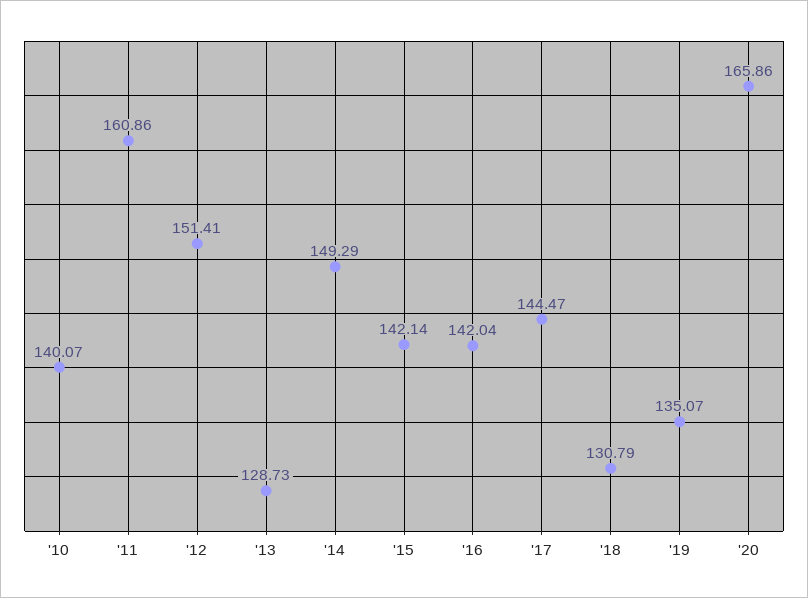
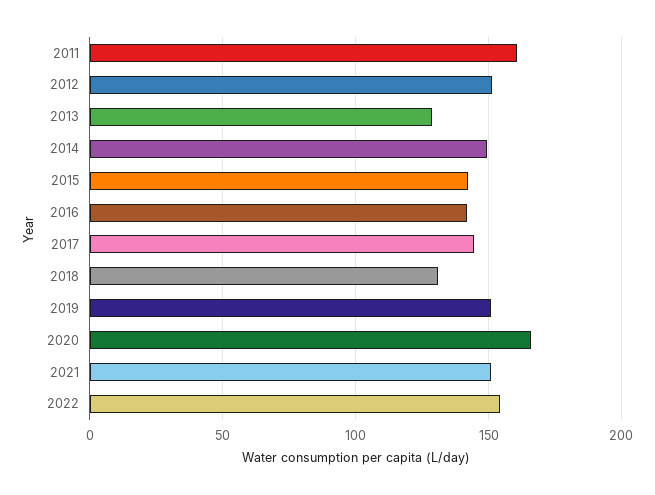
'10: 140.07 -> none
'19: 135.07 -> 150
2021: none -> 150
2022: none -> 155

